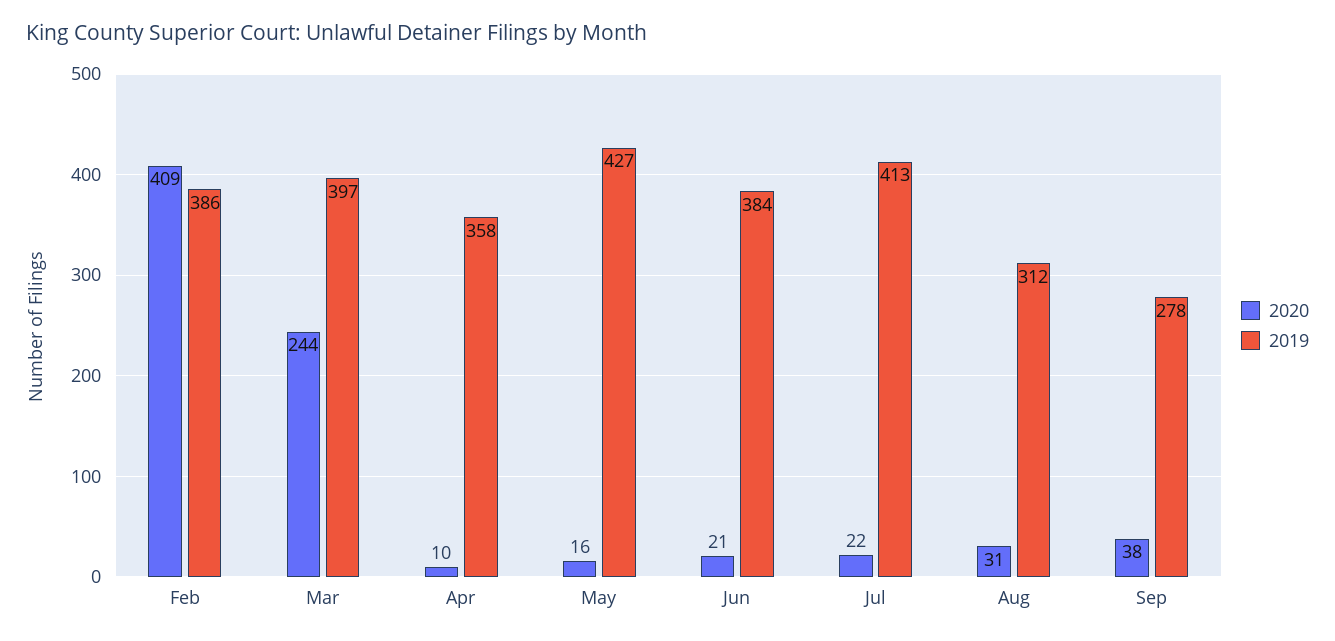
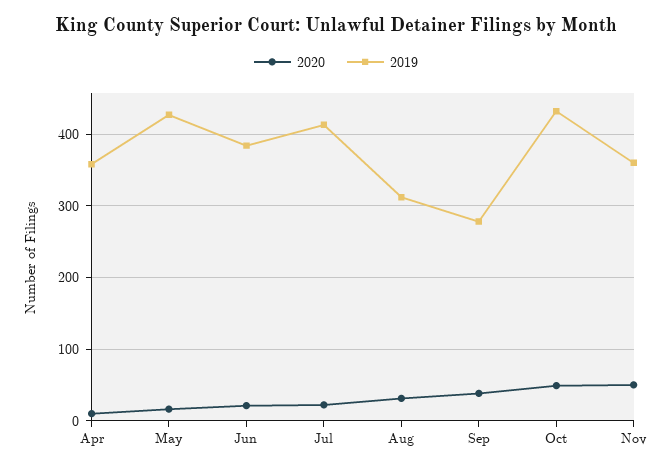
2020, Feb: 409 -> none
2019, Feb: 386 -> none
2020, Mar: 244 -> none
2019, Mar: 397 -> none
2020, Oct: none -> 50
2019, Oct: none -> 430
2020, Nov: none -> 50
2019, Nov: none -> 360

